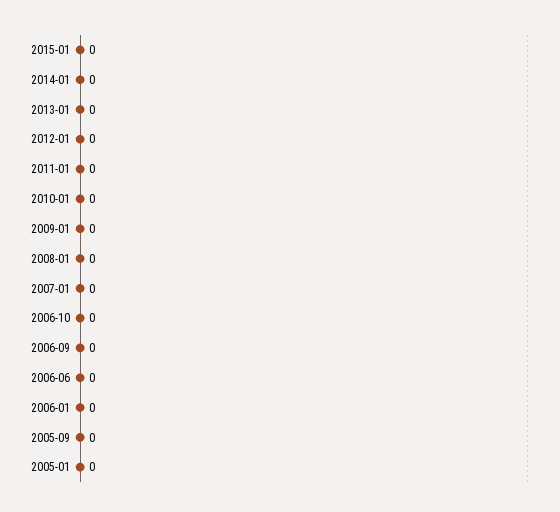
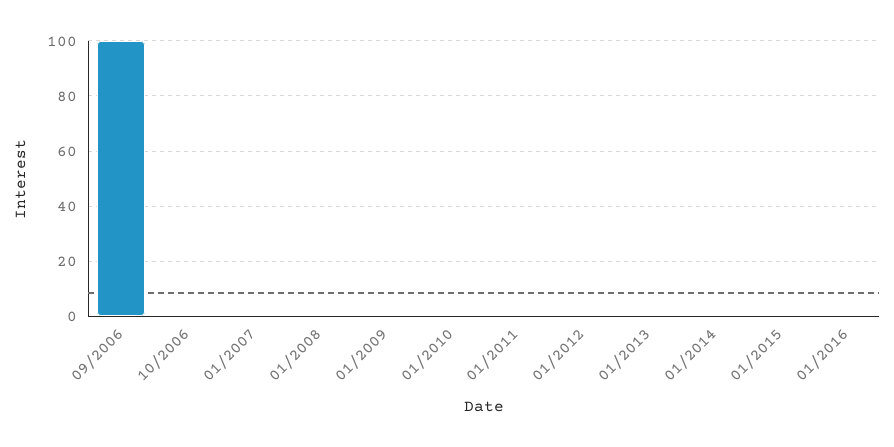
2006-09: 0 -> 100
2006-06: 0 -> none
2006-01: 0 -> none
2005-09: 0 -> none
2005-01: 0 -> none
01/2016: none -> 0

